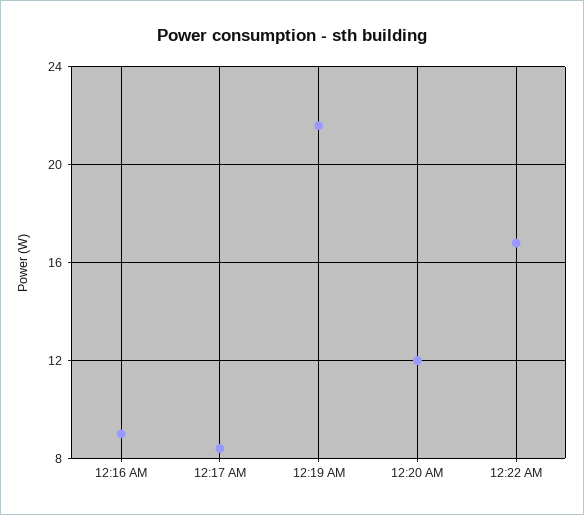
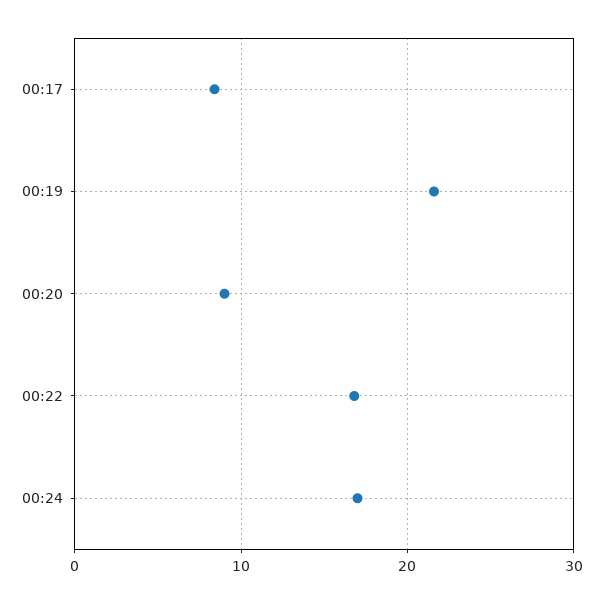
12:16 AM: 9 -> none
12:20 AM: 12 -> 9
00:24: none -> 17

